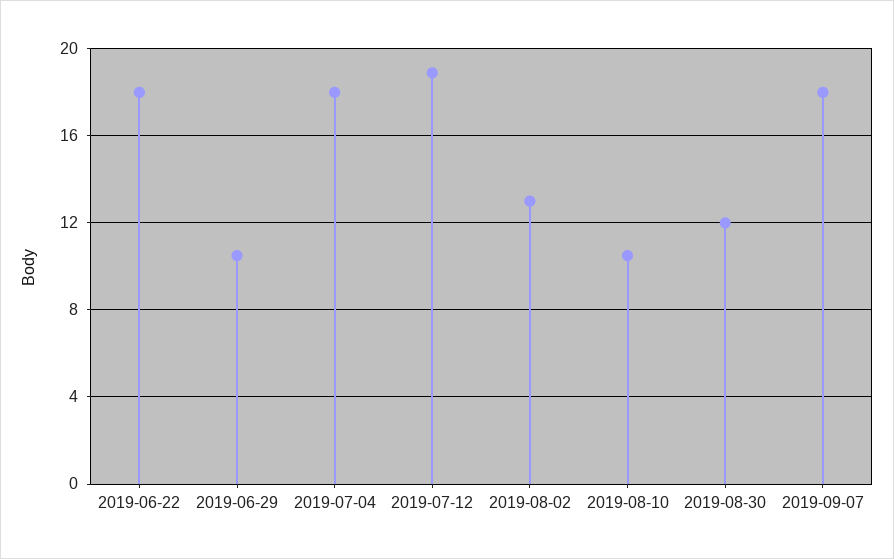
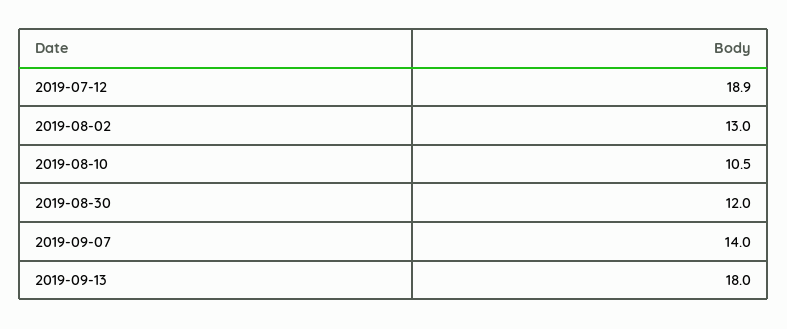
2019-06-22: 18 -> none
2019-06-29: 10.5 -> none
2019-07-04: 18 -> none
2019-09-07: 18 -> 14
2019-09-13: none -> 18

